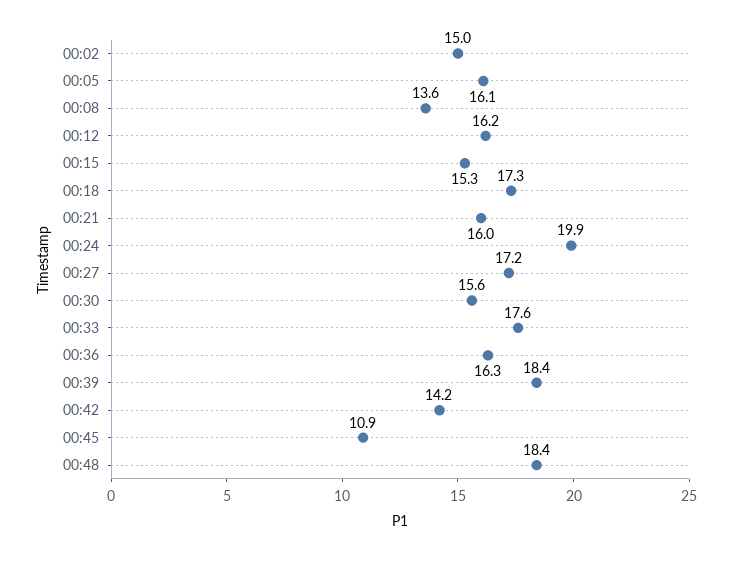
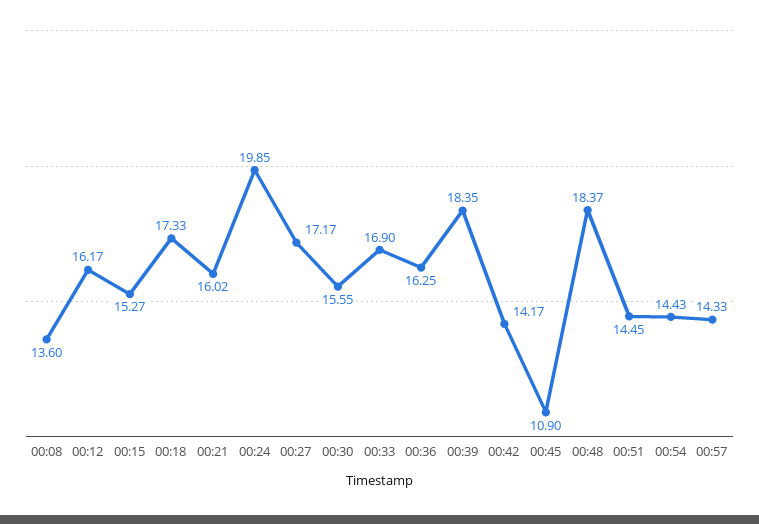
00:02: 15 -> none
00:05: 16.1 -> none
00:33: 17.6 -> 16.9
00:51: none -> 14.45
00:54: none -> 14.43
00:57: none -> 14.33

